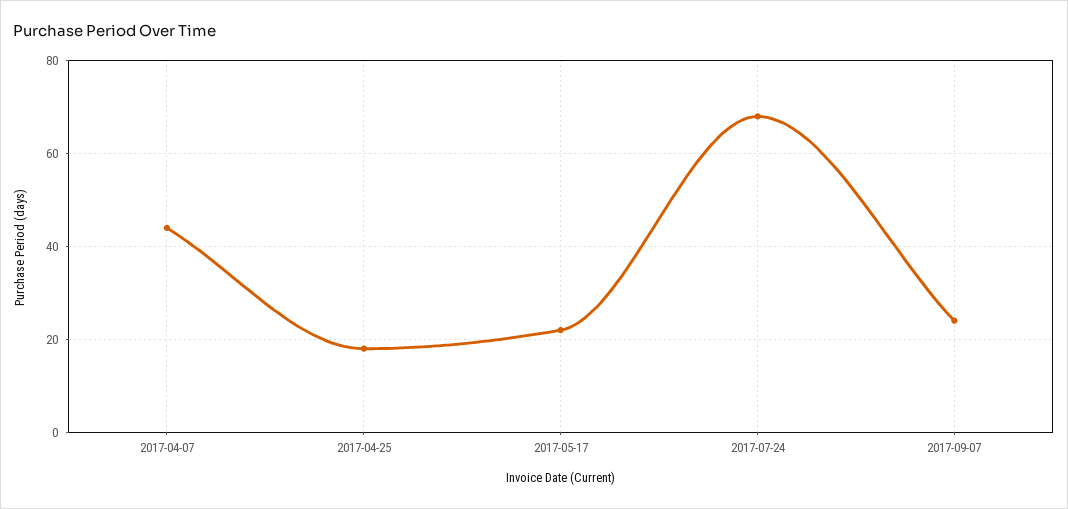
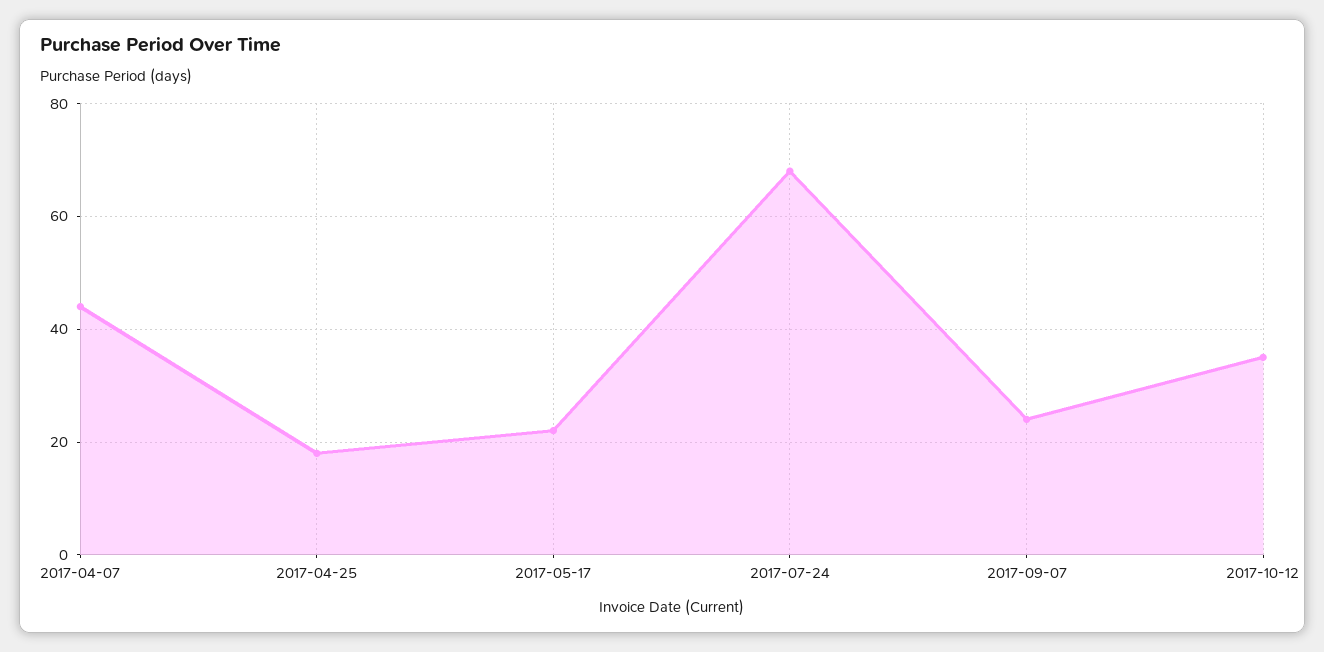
2017-10-12: none -> 35

